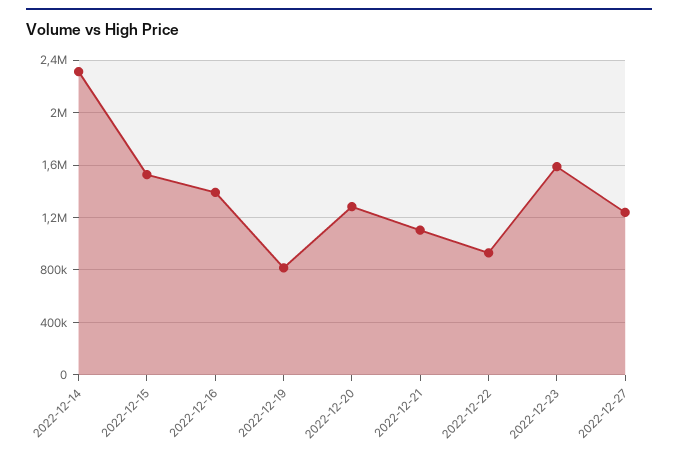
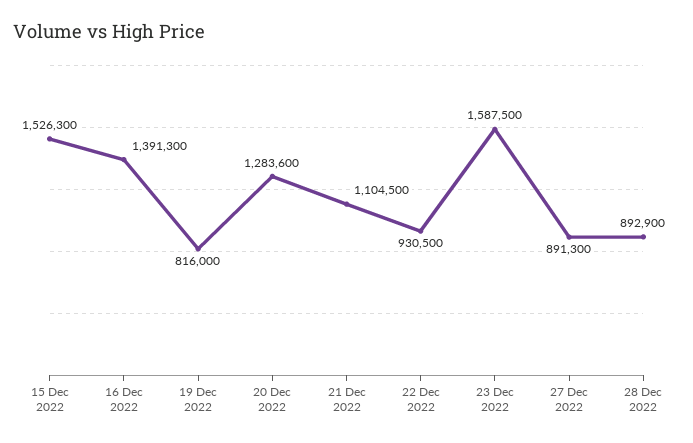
2022-12-14: 2300000 -> none
2022-12-27: 1250000 -> 891300
28 Dec 2022: none -> 892900

